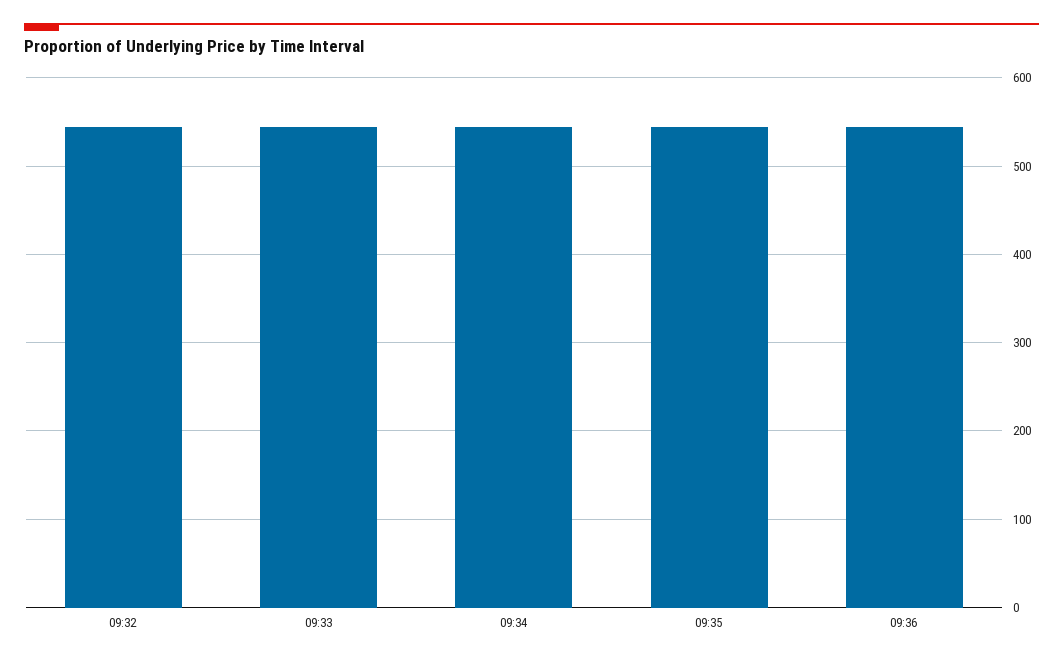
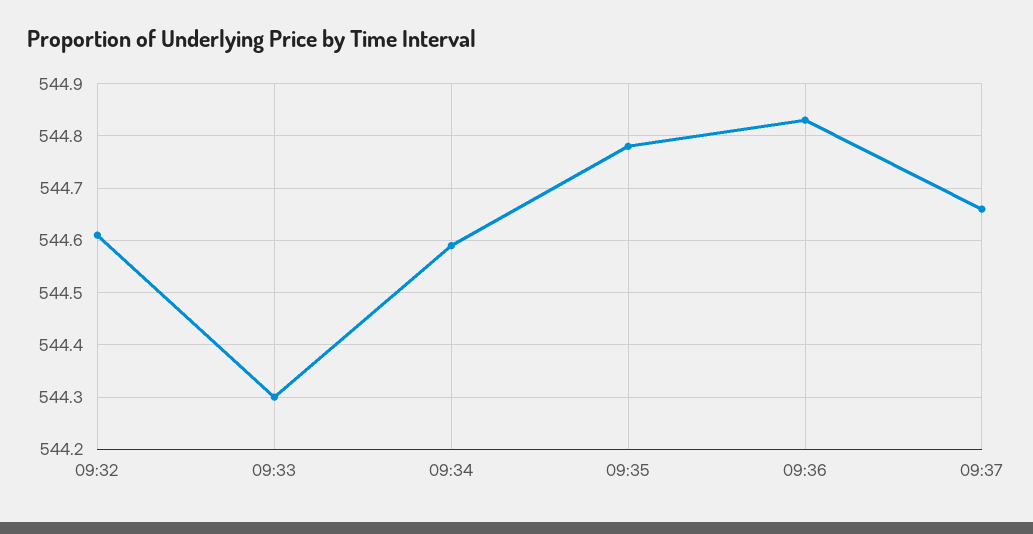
09:37: none -> 544.65

